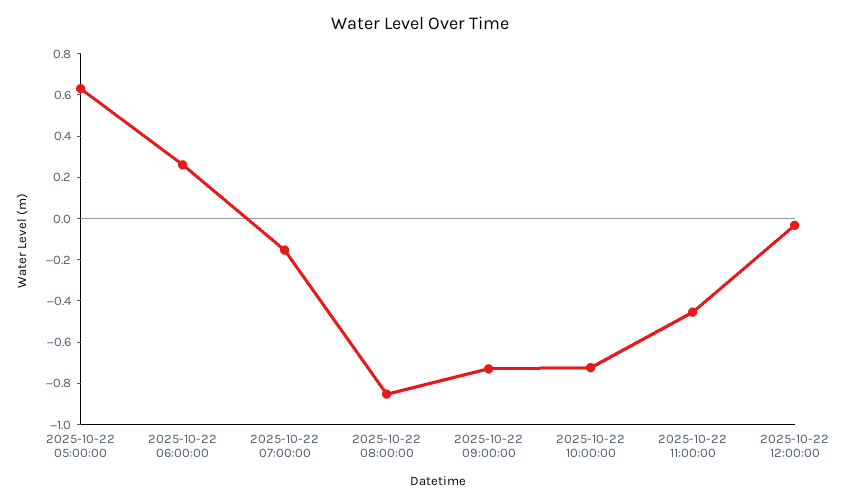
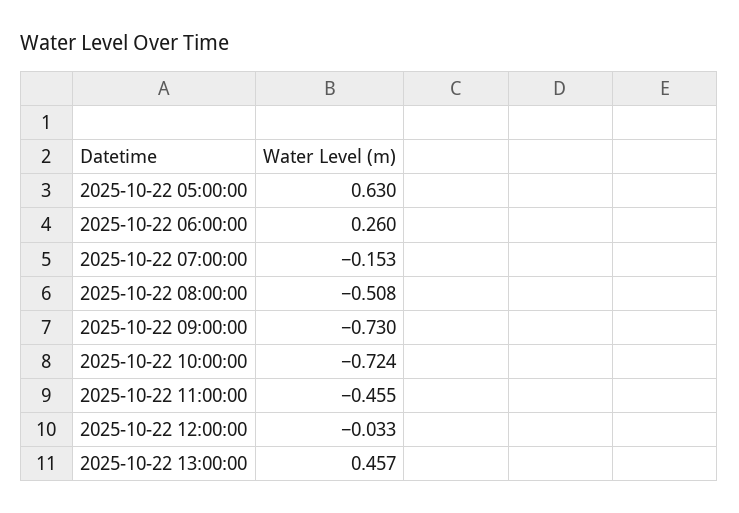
2025-10-22 08:00:00: -0.85 -> -0.508
2025-10-22 13:00:00: none -> 0.457

